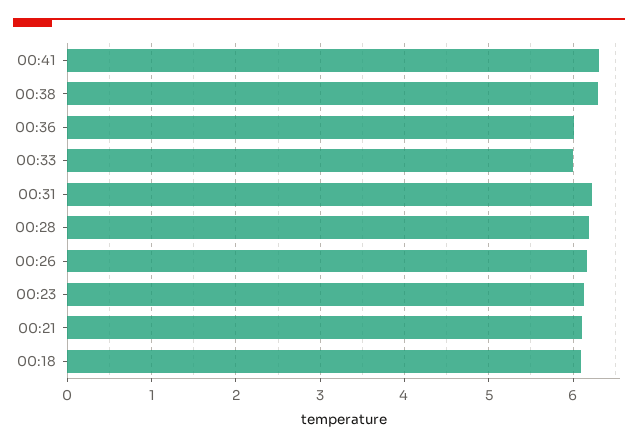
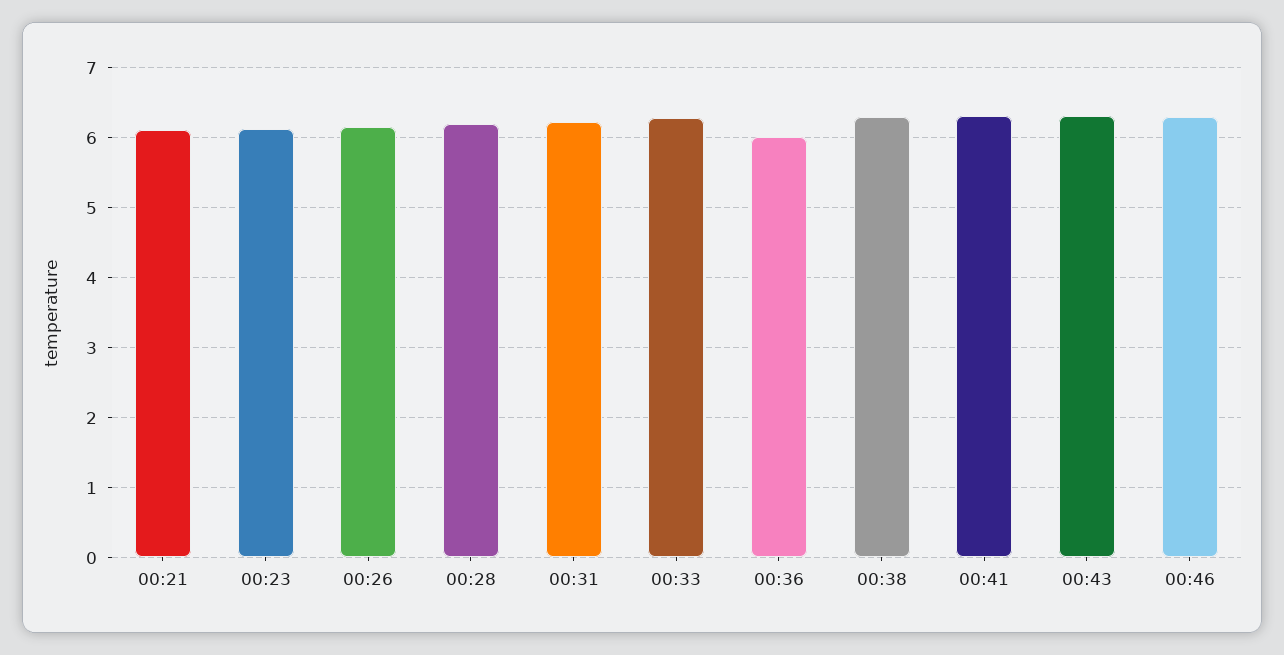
00:33: 6 -> 6.3
00:18: 6.1 -> none
00:43: none -> 6.3
00:46: none -> 6.3

